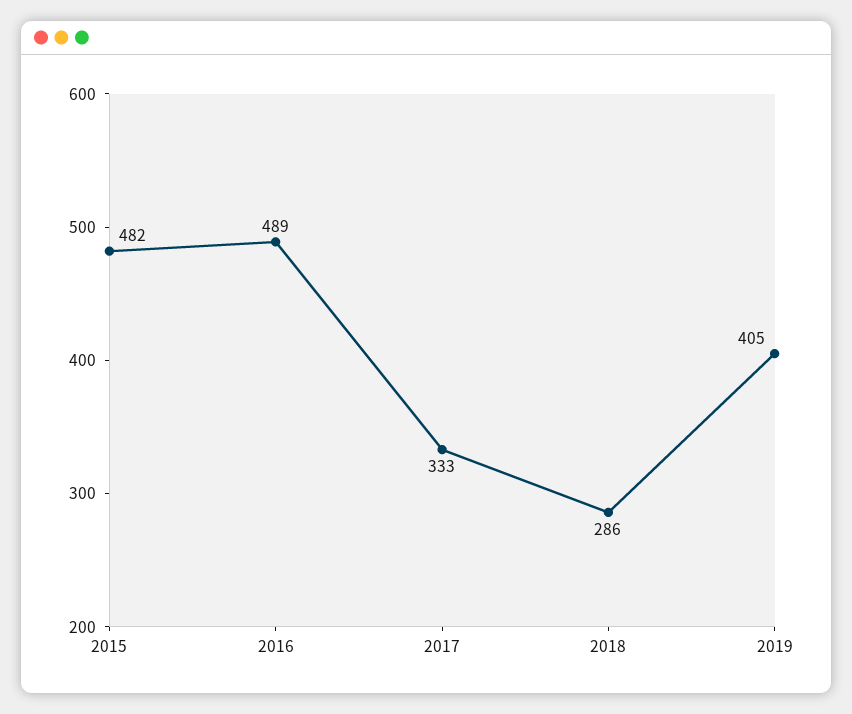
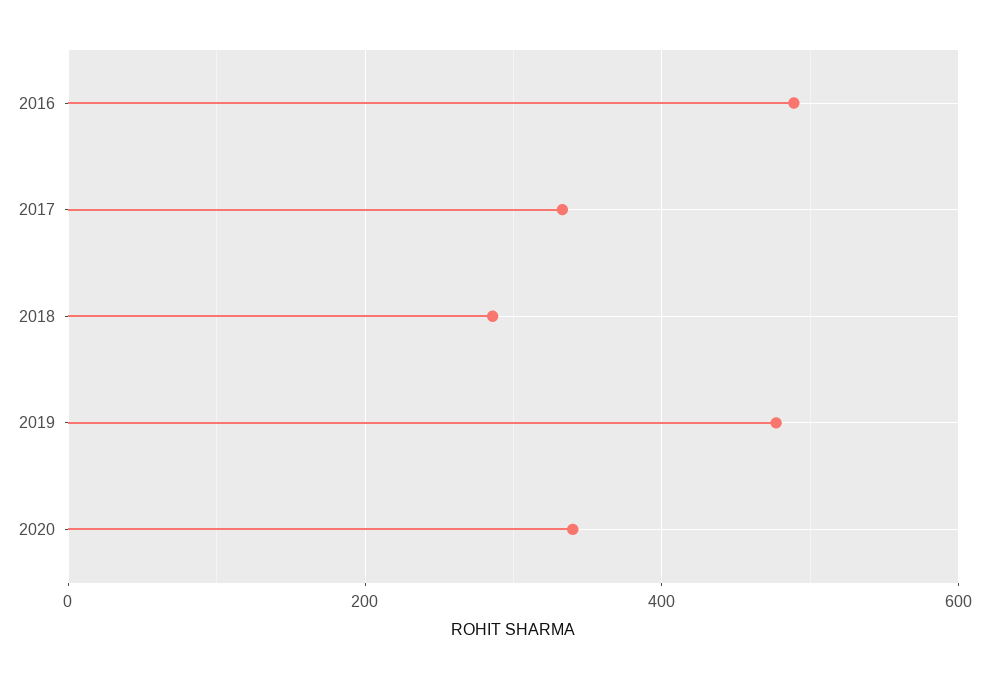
2015: 482 -> none
2019: 405 -> 480
2020: none -> 340

